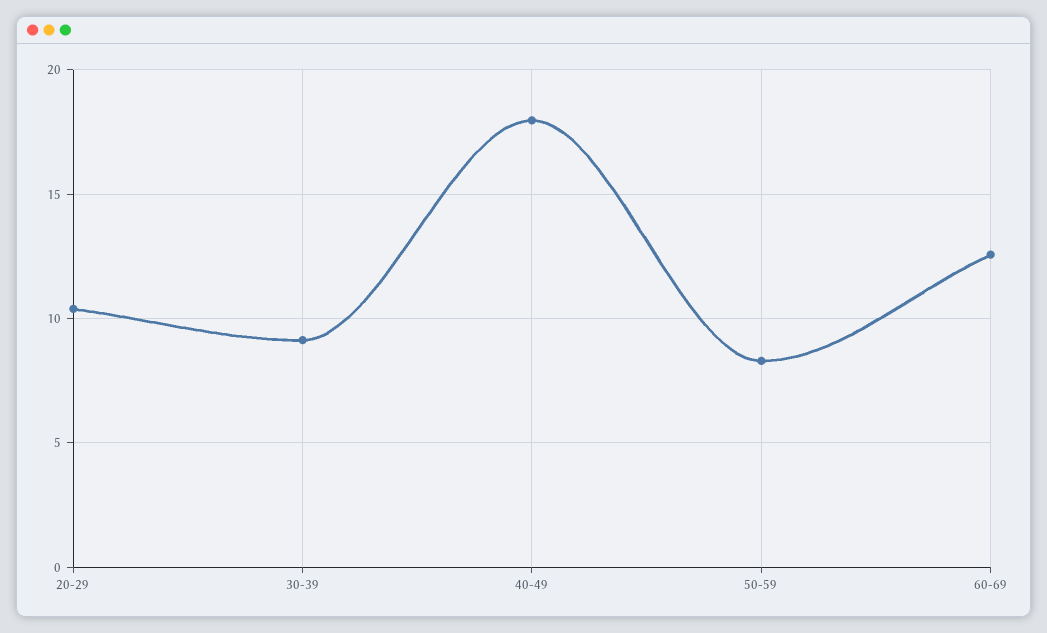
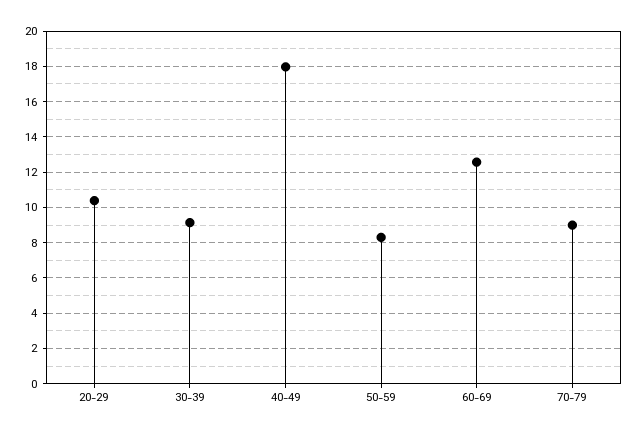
70-79: none -> 9

